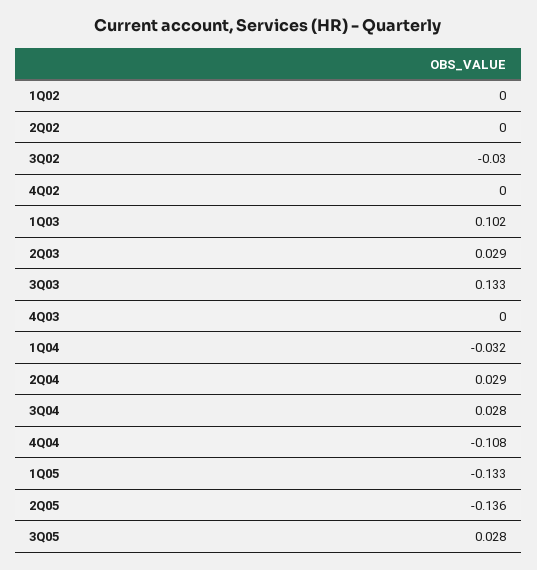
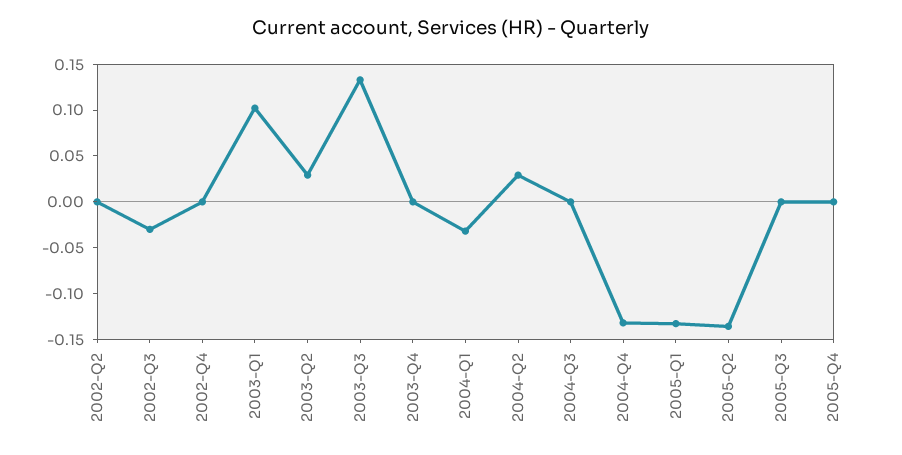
1Q02: 0 -> none
3Q04: 0.028 -> 0
4Q04: -0.108 -> -0.13
3Q05: 0.028 -> 0
2005-Q4: none -> 0

